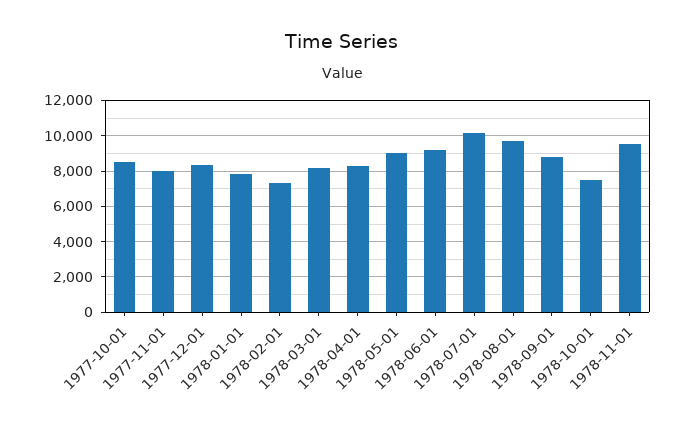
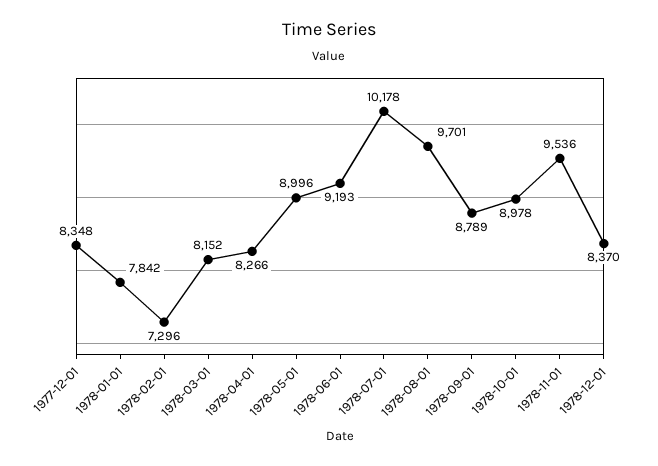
1977-10-01: 8500 -> none
1977-11-01: 8000 -> none
1978-10-01: 7500 -> 8978
1978-12-01: none -> 8370

